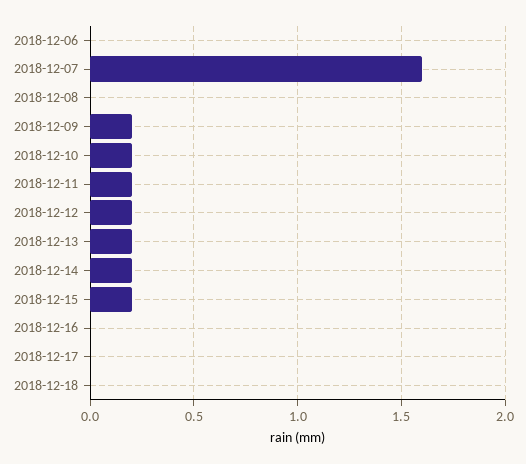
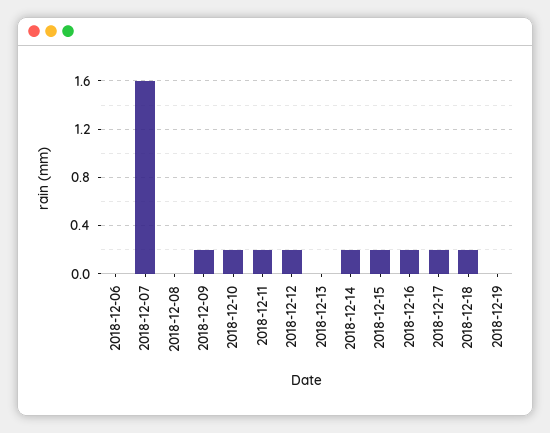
2018-12-13: 0.2 -> 0
2018-12-16: 0 -> 0.2
2018-12-17: 0 -> 0.2
2018-12-18: 0 -> 0.2
2018-12-19: none -> 0

